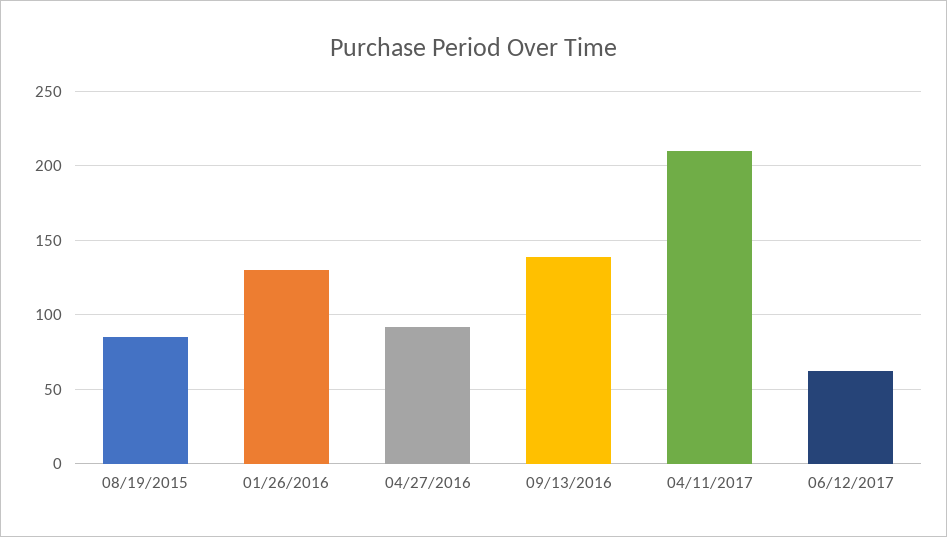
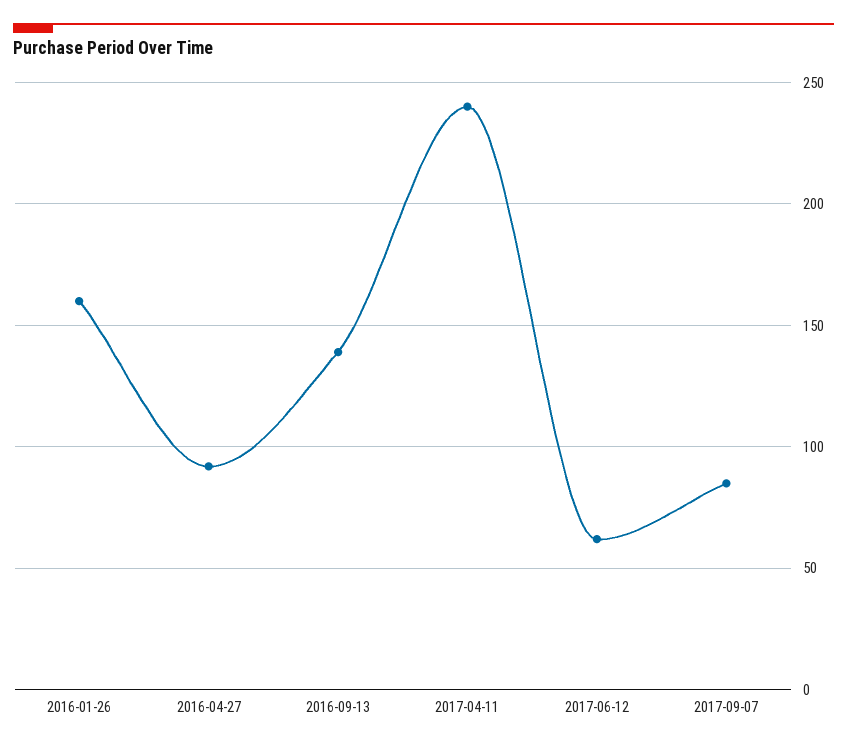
08/19/2015: 85 -> none
01/26/2016: 130 -> 160
04/11/2017: 210 -> 240
2017-09-07: none -> 85

